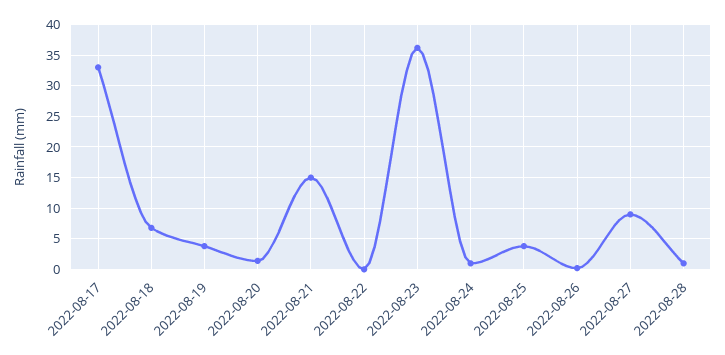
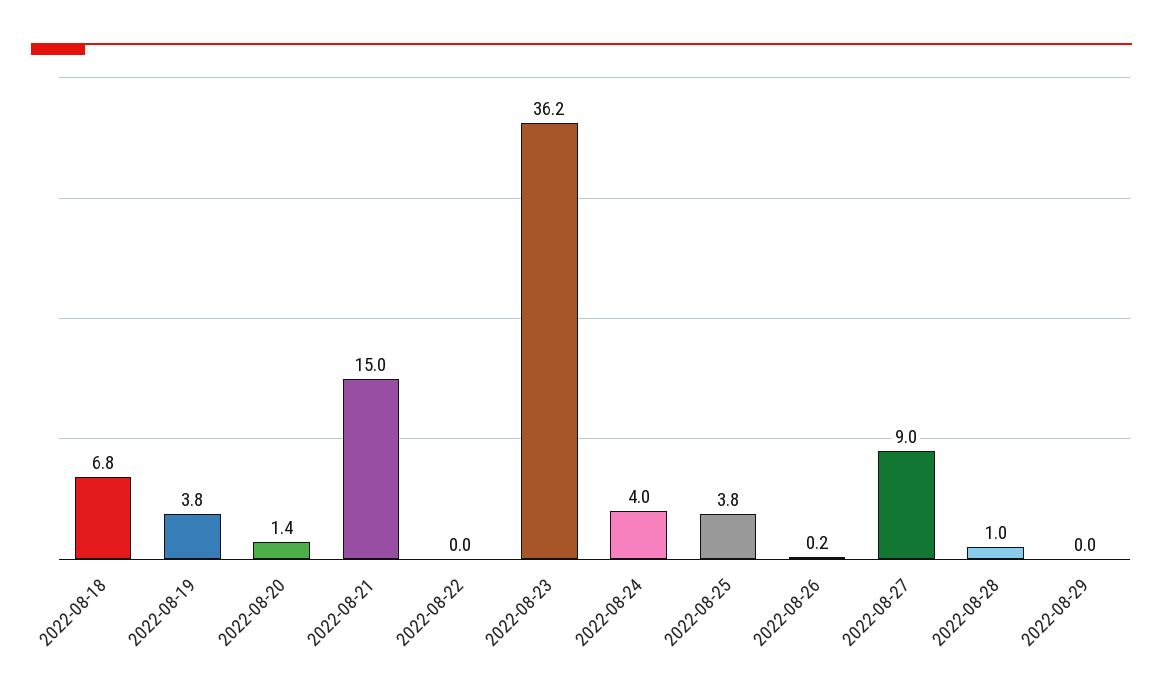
2022-08-17: 33 -> none
2022-08-24: 1 -> 4
2022-08-29: none -> 0

